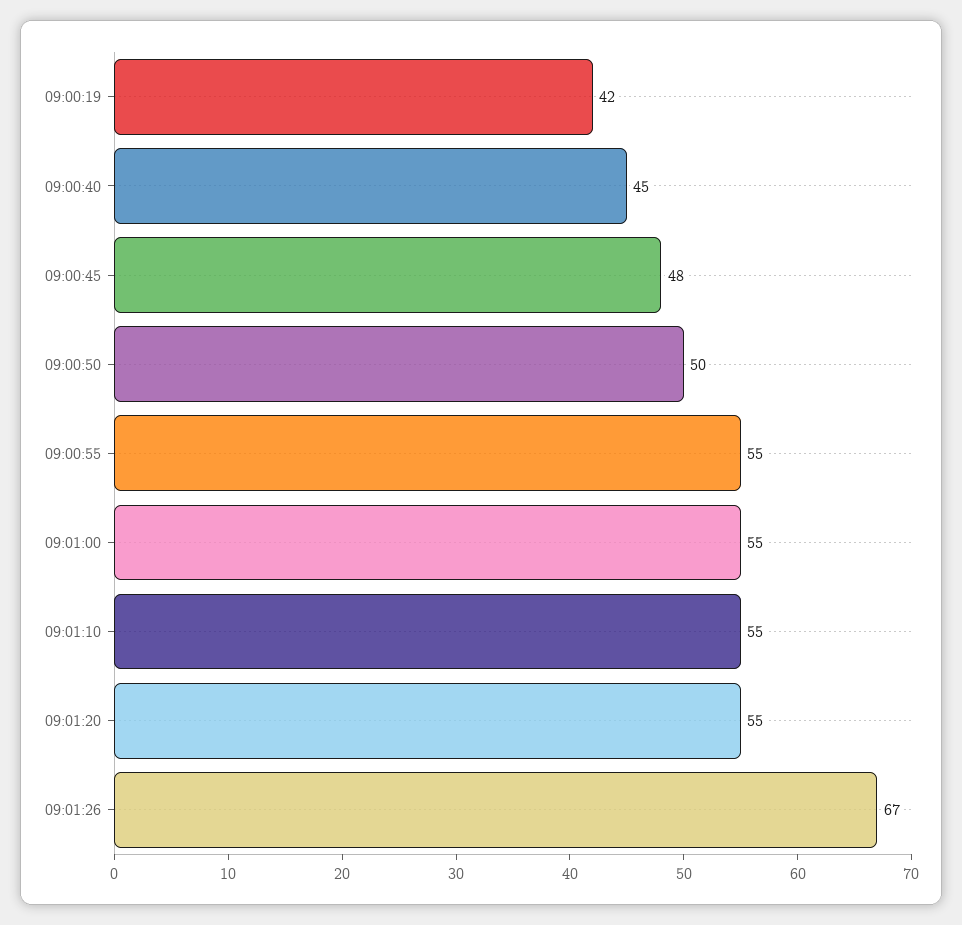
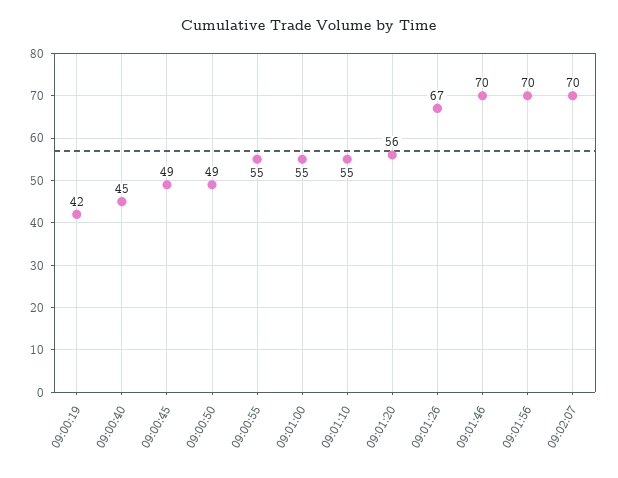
09:00:45: 48 -> 49
09:00:50: 50 -> 49
09:01:20: 55 -> 56
09:01:46: none -> 70
09:01:56: none -> 70
09:02:07: none -> 70

